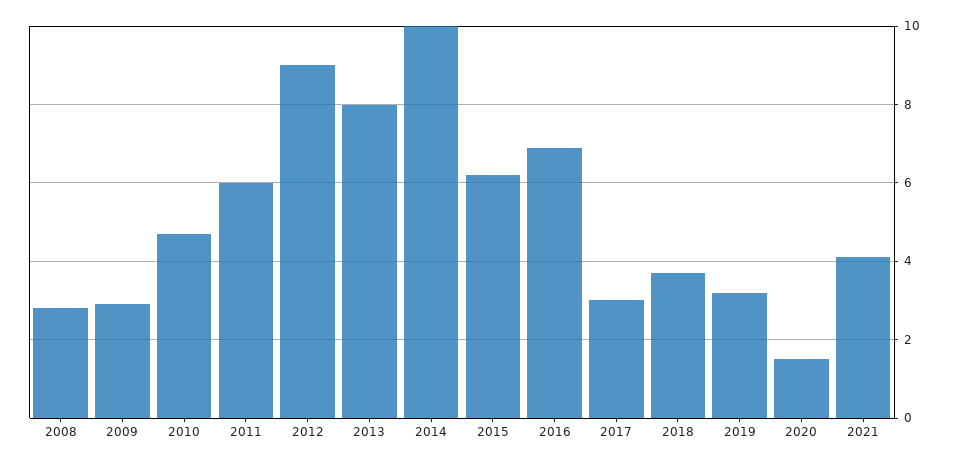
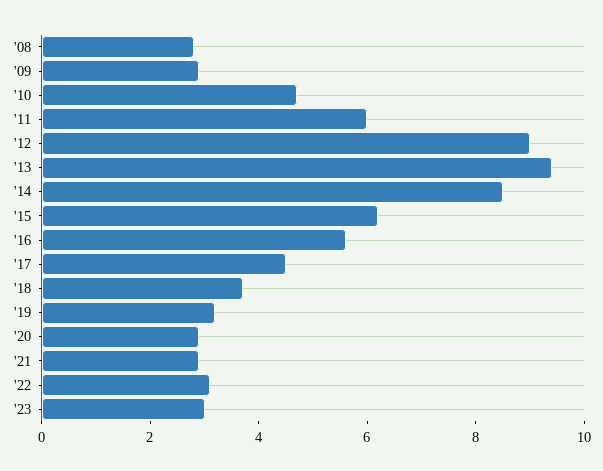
2013: 8 -> 9.5
2014: 10 -> 8.5
2016: 7 -> 5.5
2017: 3 -> 4.5
2020: 1.5 -> 3
2021: 4 -> 3
'22: none -> 3
'23: none -> 3

